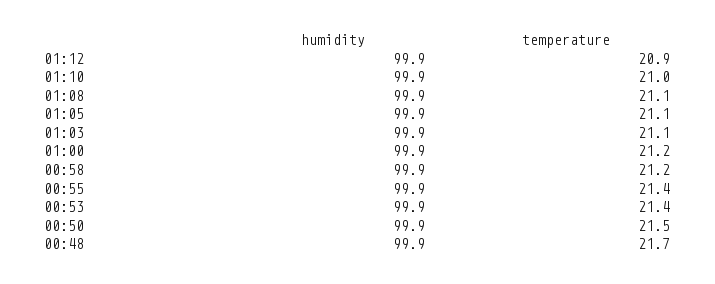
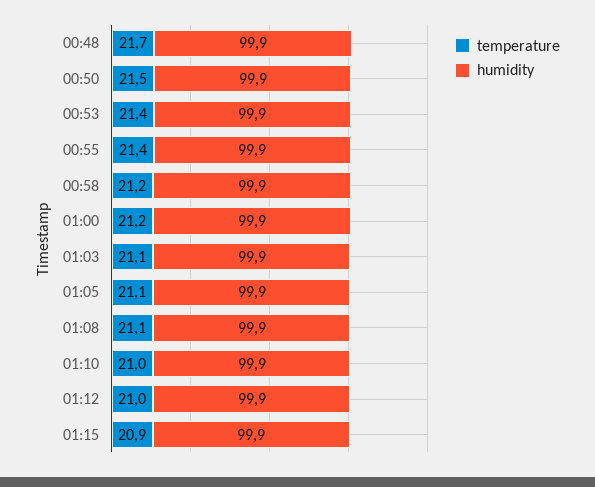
temperature, 01:12: 20.9 -> 21
temperature, 01:15: none -> 20.9
humidity, 01:15: none -> 99.9

